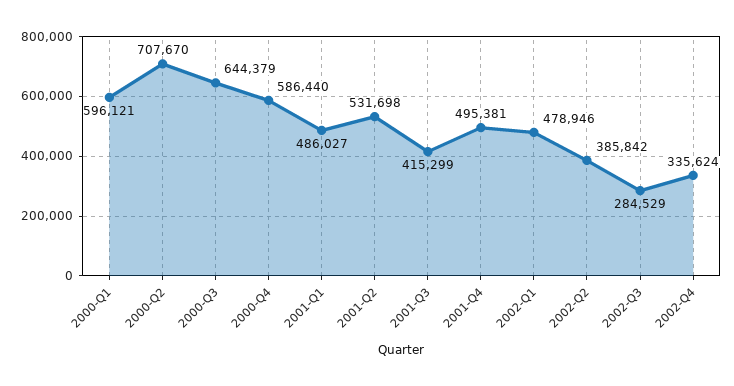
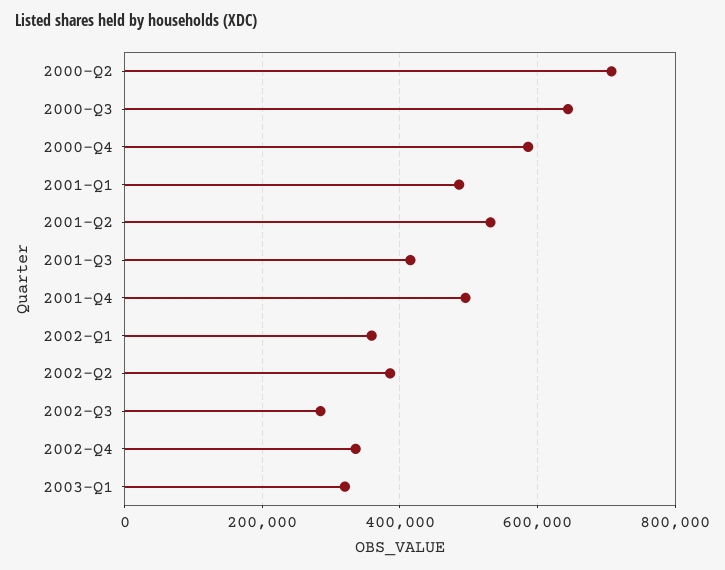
2000-Q1: 596121 -> none
2002-Q1: 478946 -> 360000
2003-Q1: none -> 320000

